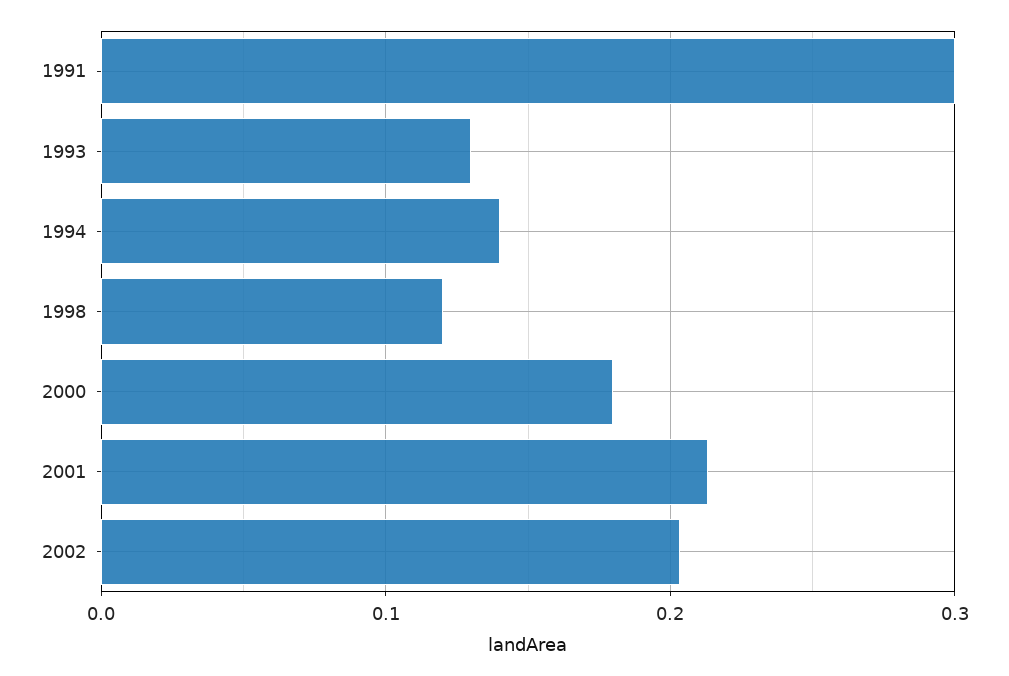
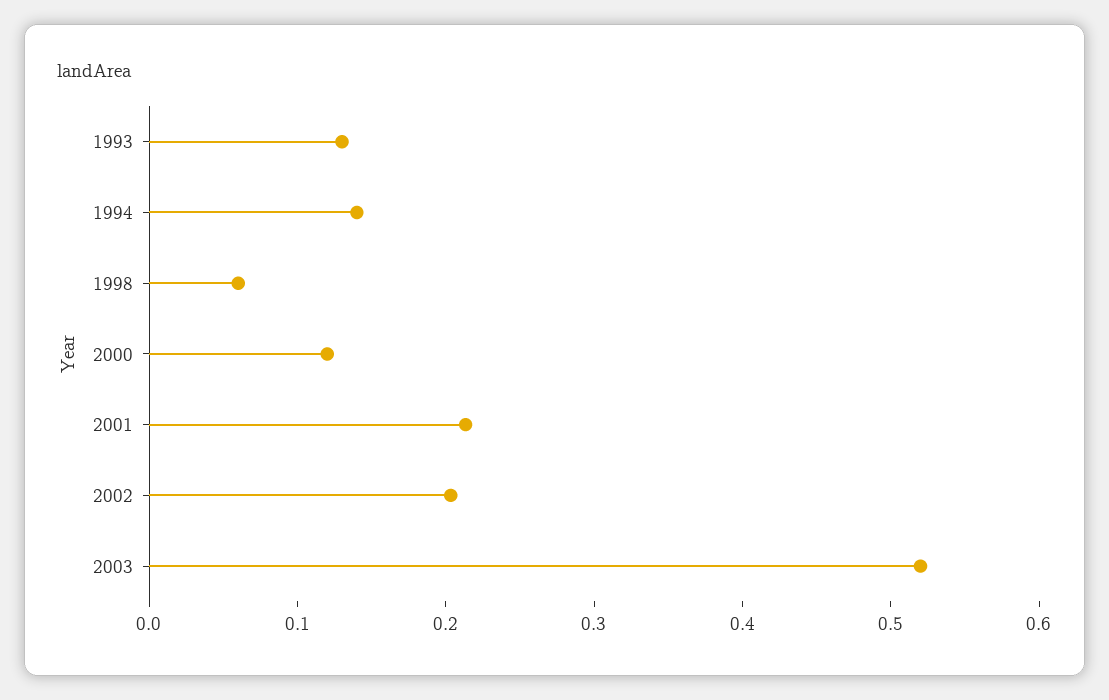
1991: 0.3 -> none
1998: 0.12 -> 0.06
2000: 0.18 -> 0.12
2003: none -> 0.52

